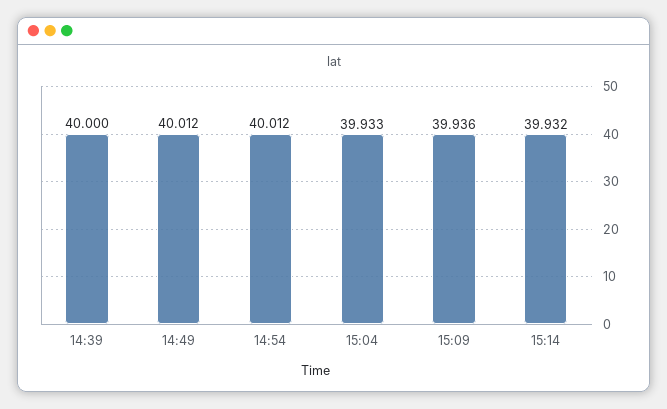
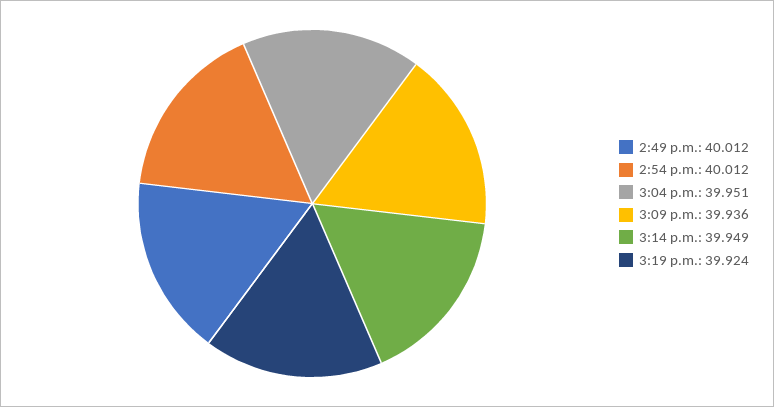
14:39: 40 -> none
15:04: 39.933 -> 39.951
15:14: 39.932 -> 39.949
3:19 p.m.: none -> 39.924

